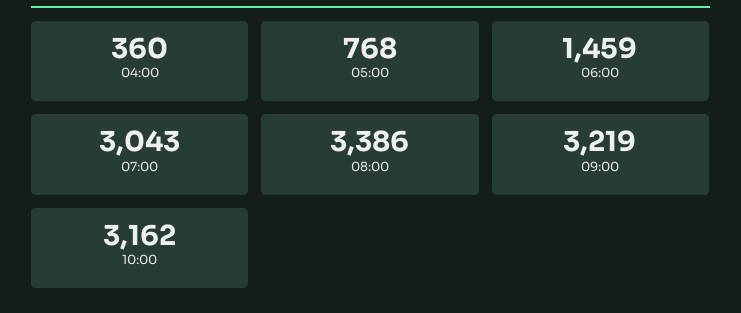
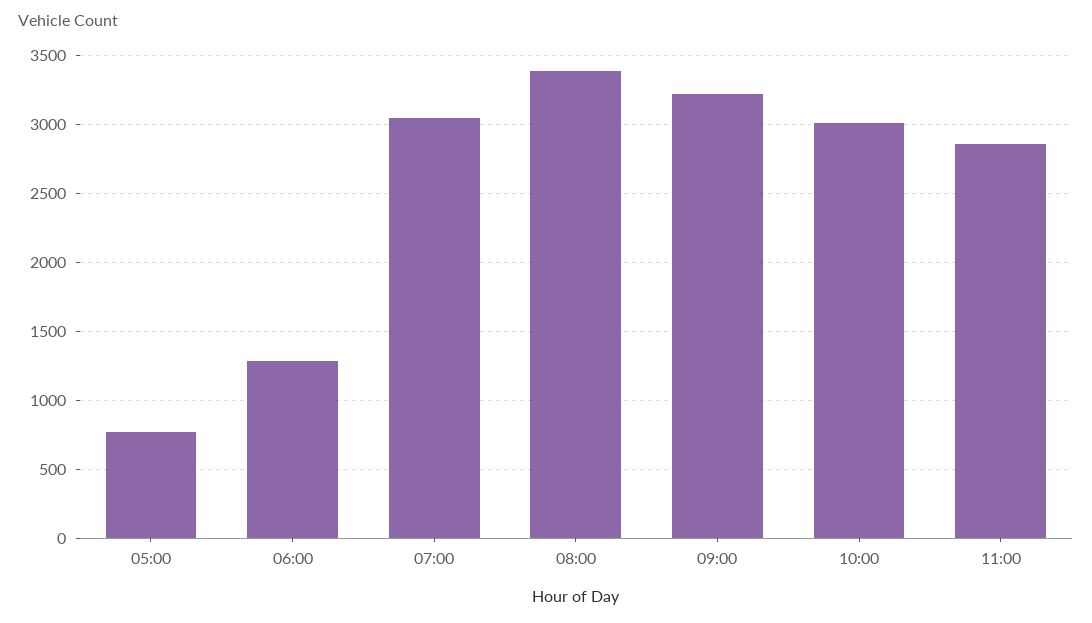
04:00: 360 -> none
06:00: 1459 -> 1300
10:00: 3162 -> 3000
11:00: none -> 2850

